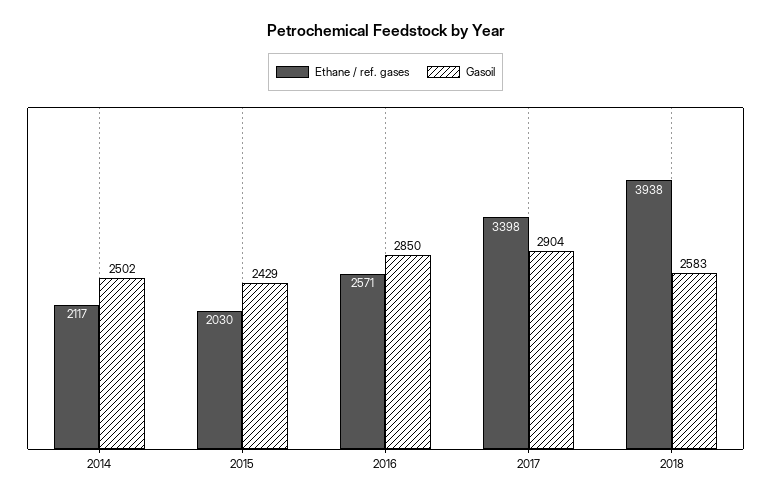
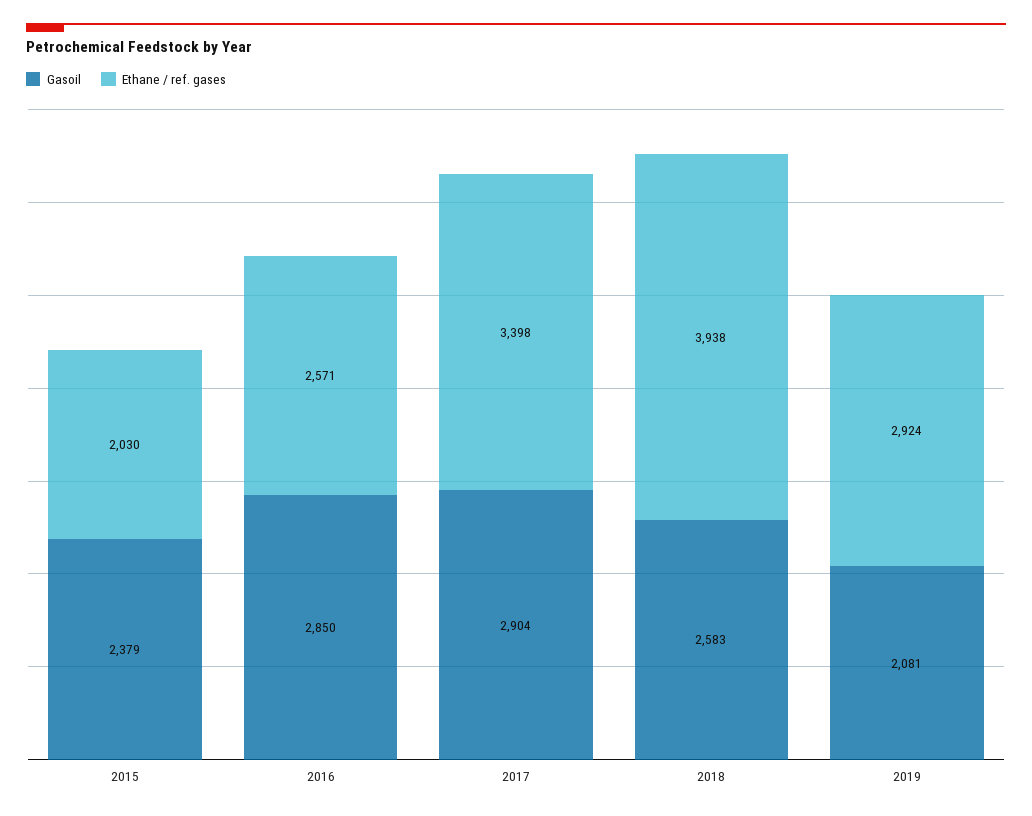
Ethane / ref. gases, 2014: 2117 -> none
Gasoil, 2014: 2502 -> none
Gasoil, 2015: 2429 -> 2379
Gasoil, 2019: none -> 2081
Ethane / ref. gases, 2019: none -> 2924

